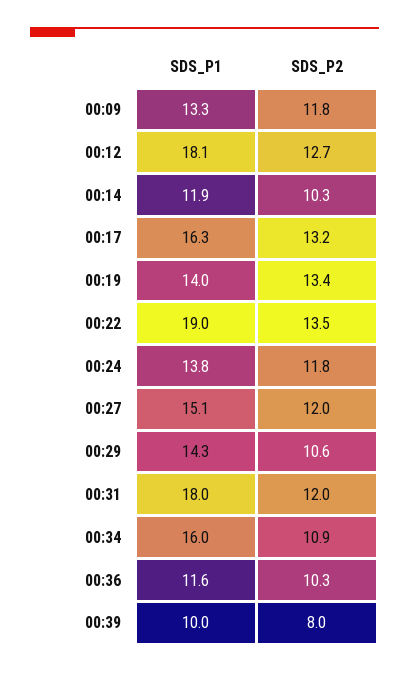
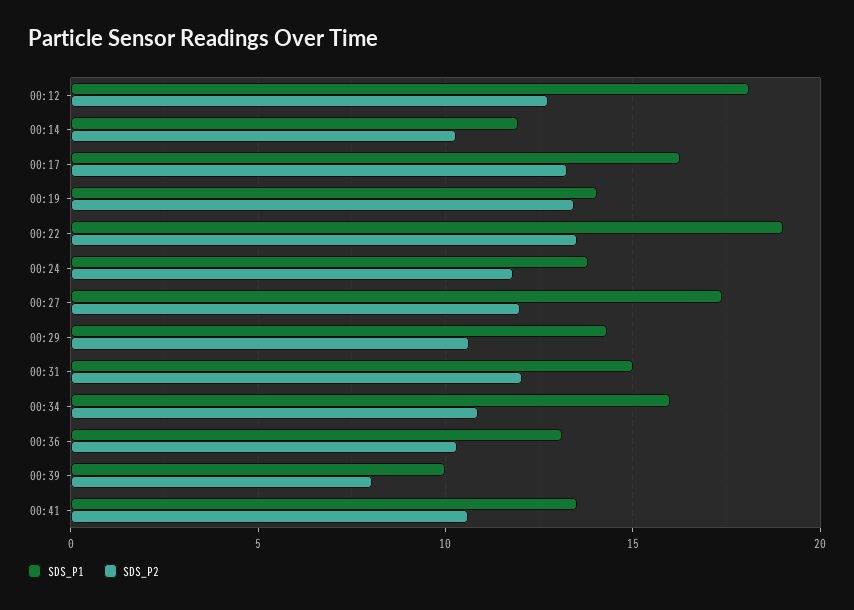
SDS_P1, 00:09: 13.3 -> none
SDS_P2, 00:09: 11.8 -> none
SDS_P1, 00:27: 15.1 -> 17.5
SDS_P1, 00:31: 18 -> 15
SDS_P1, 00:36: 11.6 -> 13
SDS_P1, 00:41: none -> 13.5
SDS_P2, 00:41: none -> 10.5

